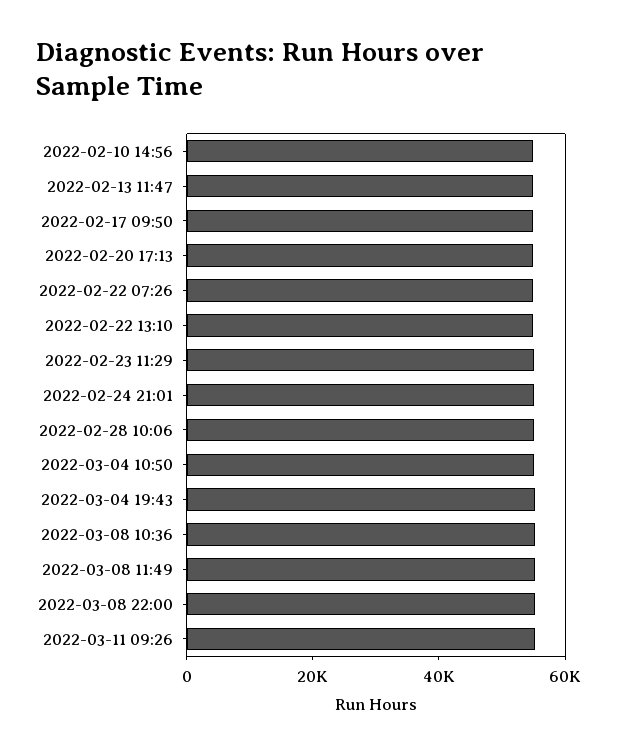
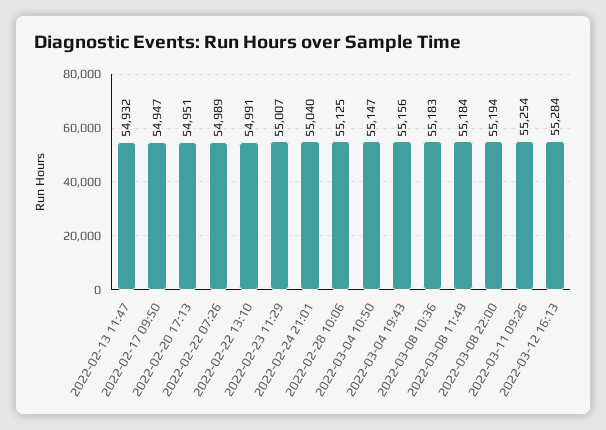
2022-02-10 14:56: 55000 -> none
2022-03-12 16:13: none -> 55284

